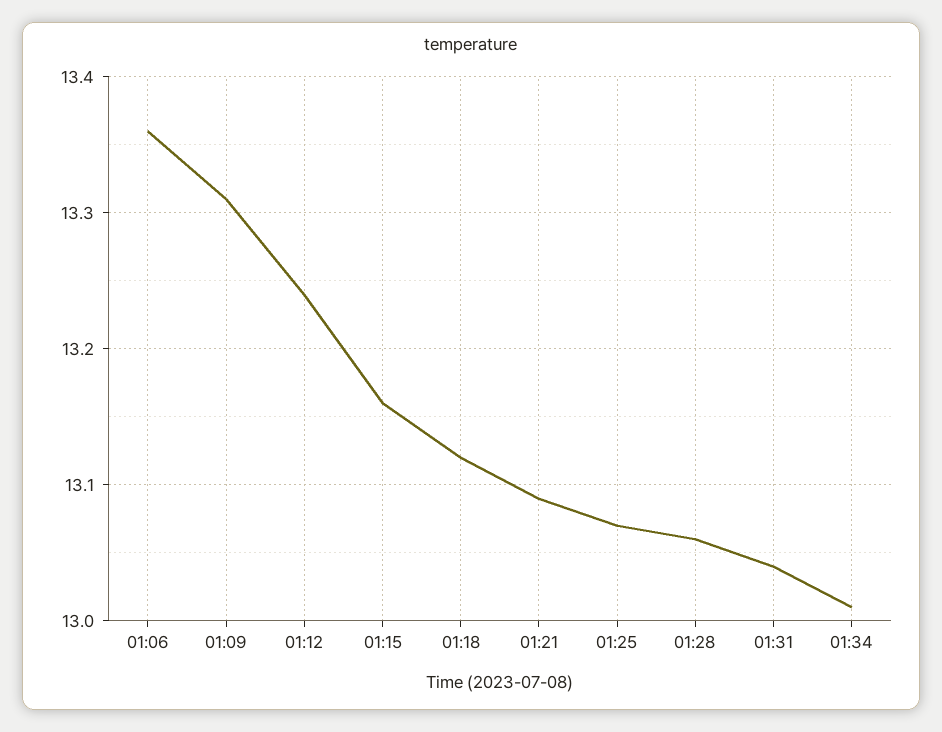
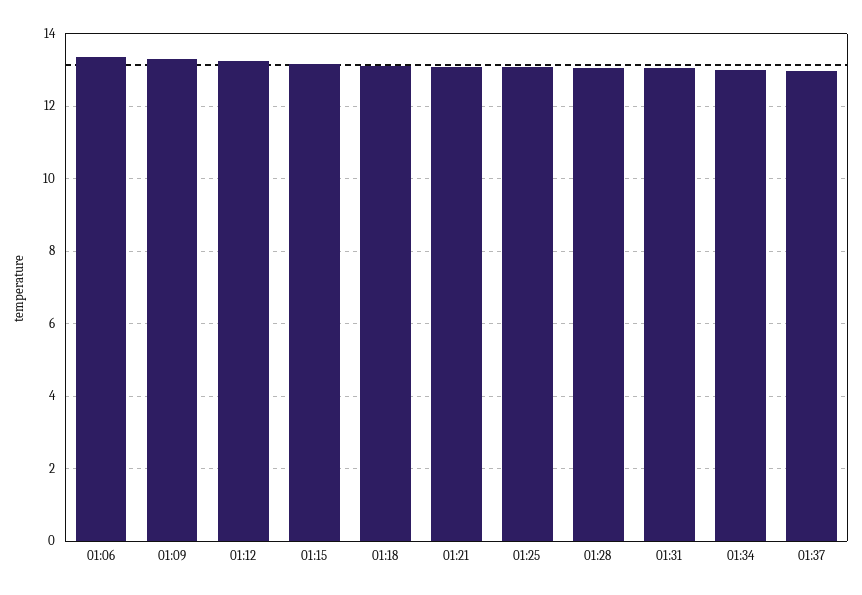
01:37: none -> 13

